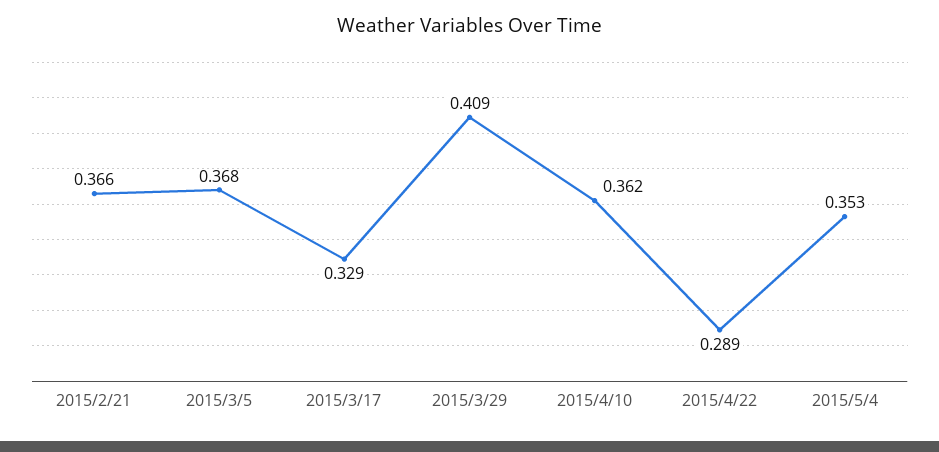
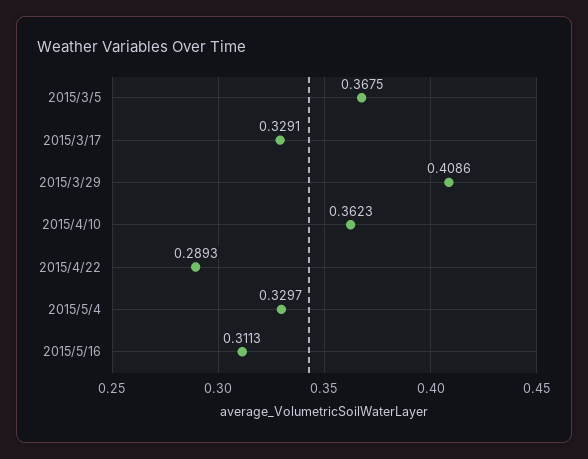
2015/2/21: 0.366 -> none
2015/5/4: 0.353 -> 0.3297
2015/5/16: none -> 0.3113

